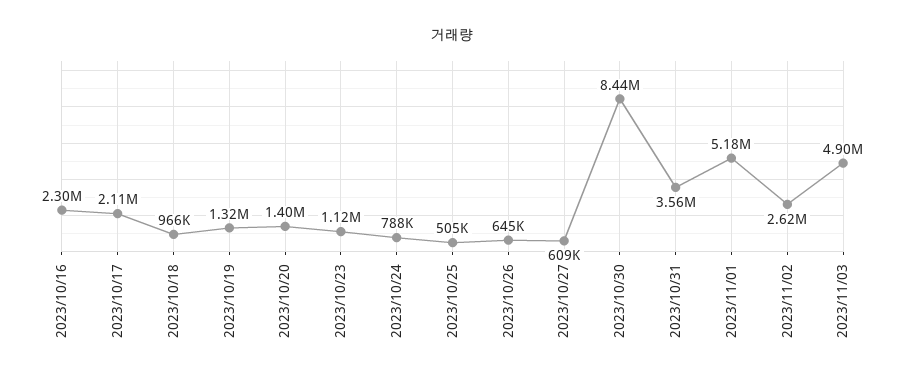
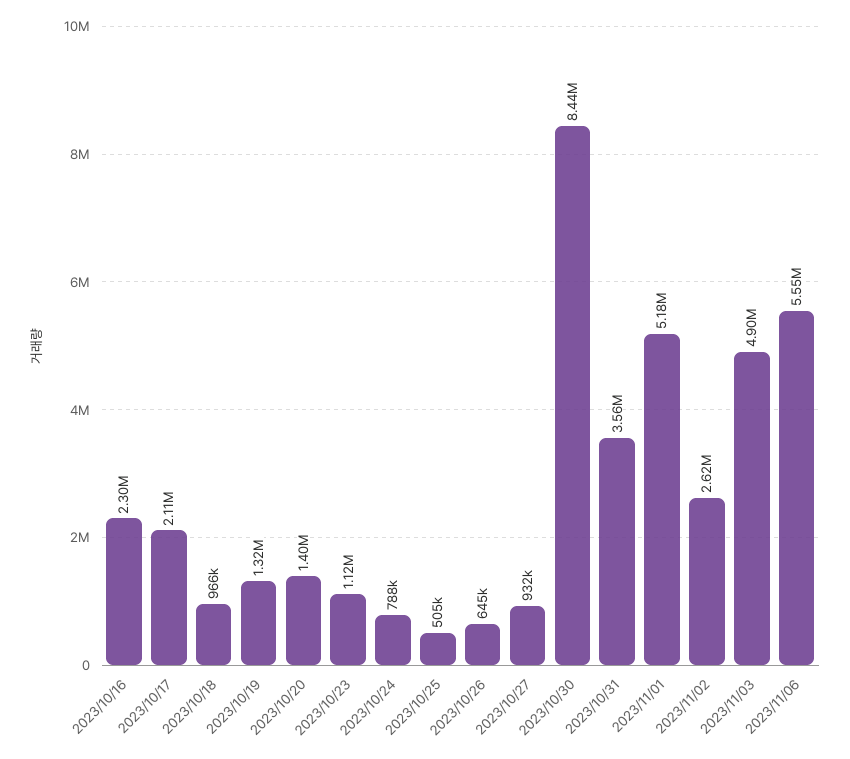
2023/10/27: 609000 -> 932000
2023/11/06: none -> 5550000

